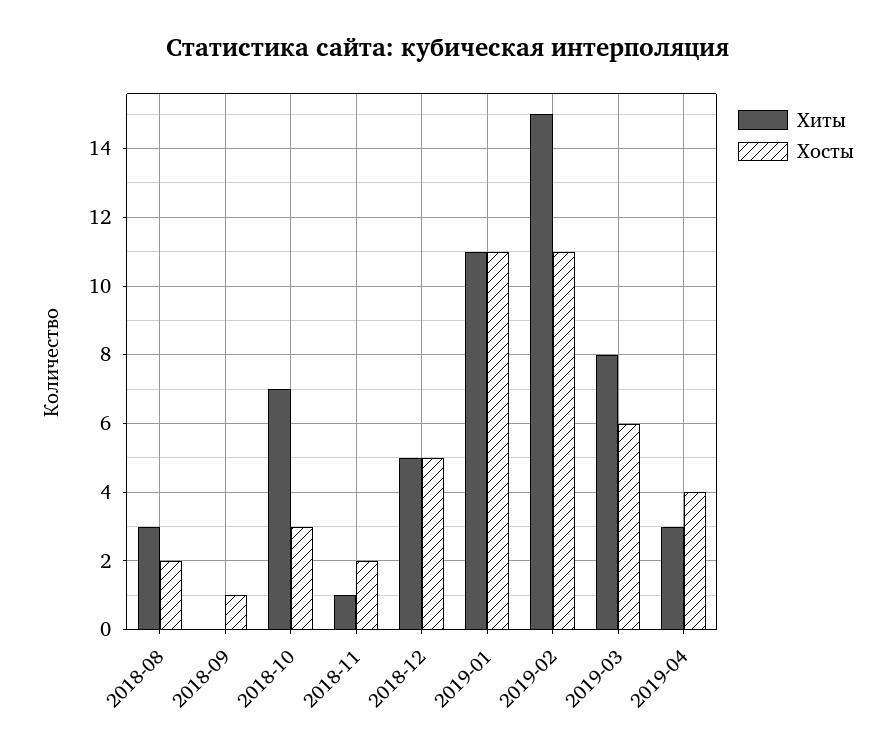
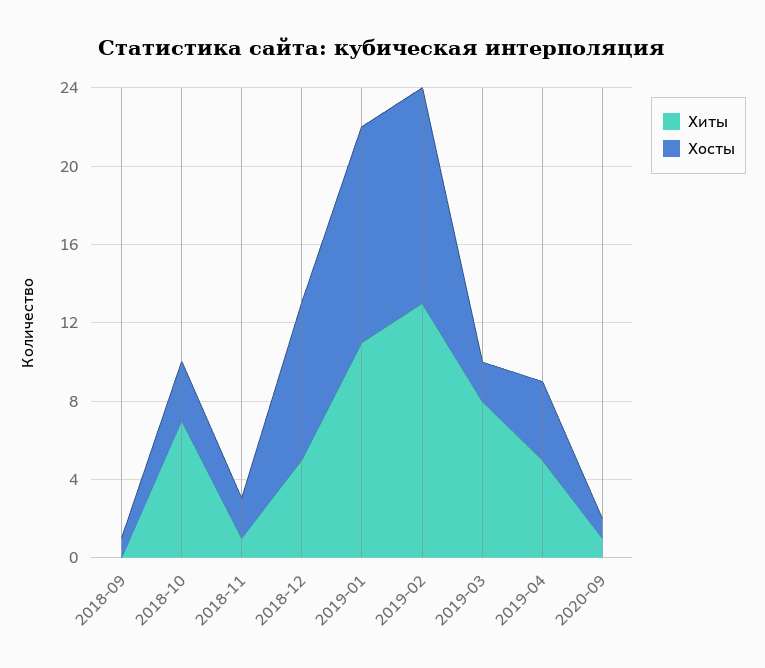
Хиты, 2018-08: 3 -> none
Хосты, 2018-08: 2 -> none
Хосты, 2018-12: 5 -> 8
Хиты, 2019-02: 15 -> 13
Хосты, 2019-03: 6 -> 2
Хиты, 2019-04: 3 -> 5
Хиты, 2020-09: none -> 1
Хосты, 2020-09: none -> 1

